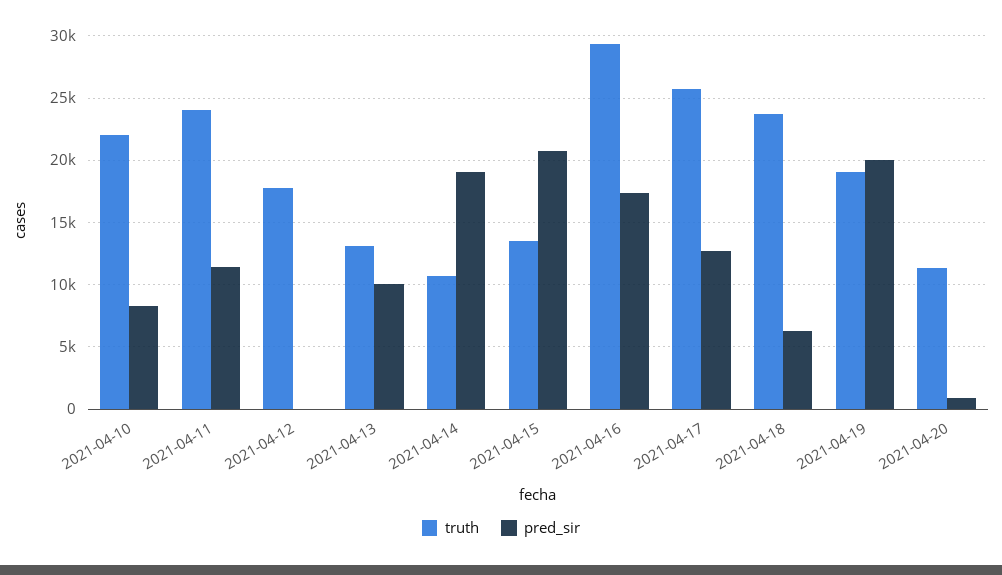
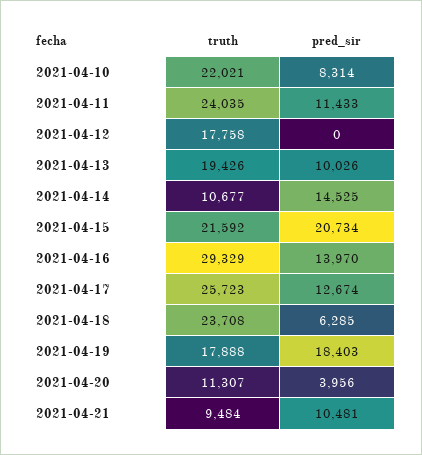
truth, 2021-04-13: 13000 -> 19426
pred_sir, 2021-04-14: 19000 -> 14525
truth, 2021-04-15: 13500 -> 21592
pred_sir, 2021-04-16: 17500 -> 13970
truth, 2021-04-19: 19000 -> 17888
pred_sir, 2021-04-19: 20000 -> 18403
pred_sir, 2021-04-20: 1000 -> 3956
truth, 2021-04-21: none -> 9484
pred_sir, 2021-04-21: none -> 10481

